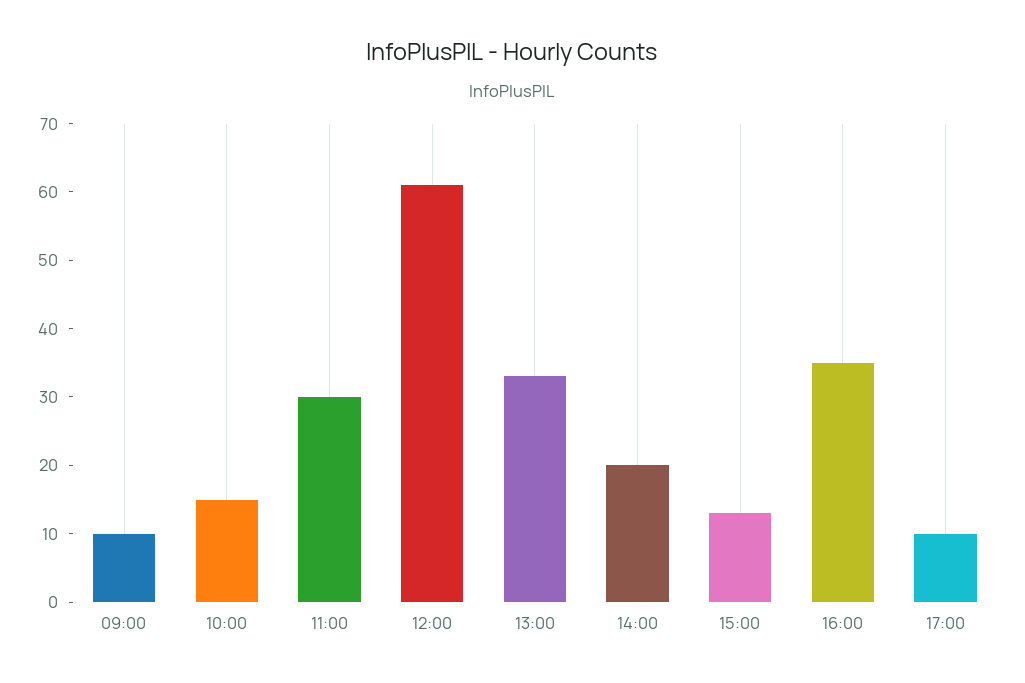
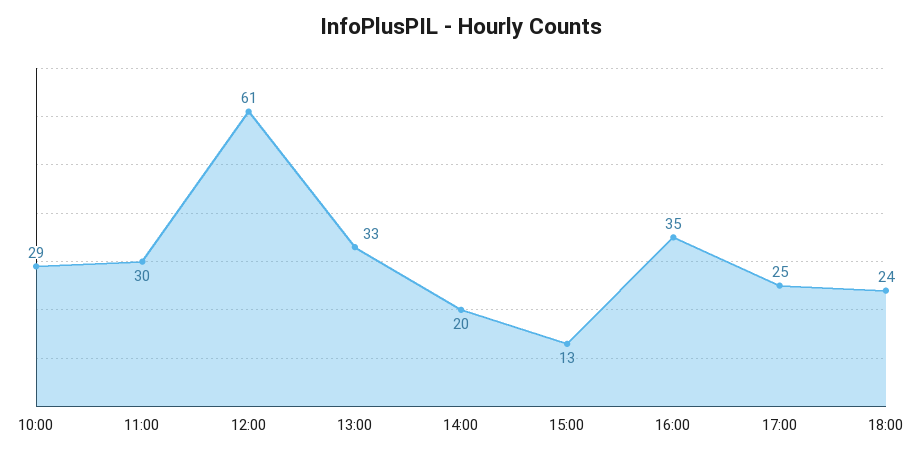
09:00: 10 -> none
10:00: 15 -> 29
17:00: 10 -> 25
18:00: none -> 24

